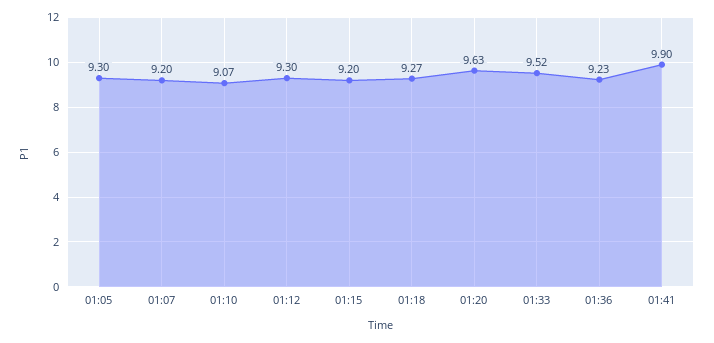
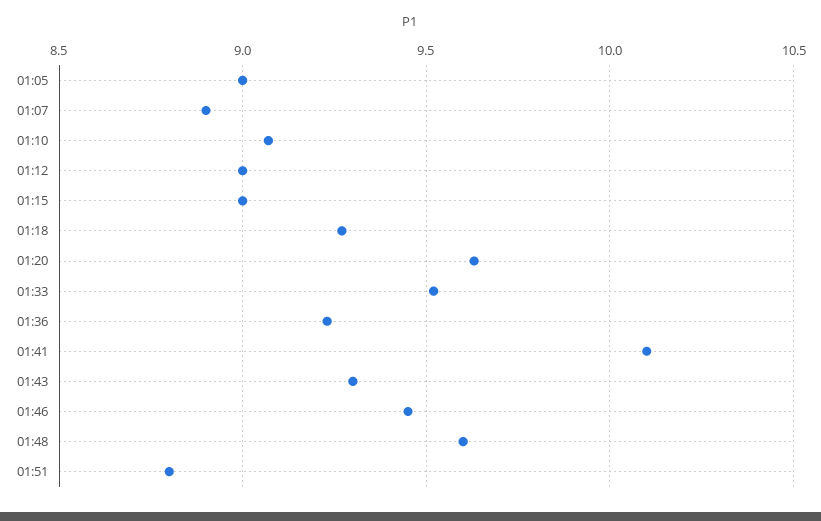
01:05: 9.3 -> 9
01:07: 9.2 -> 8.9
01:12: 9.3 -> 9
01:15: 9.2 -> 9
01:41: 9.9 -> 10.1
01:43: none -> 9.3
01:46: none -> 9.45
01:48: none -> 9.6
01:51: none -> 8.8

